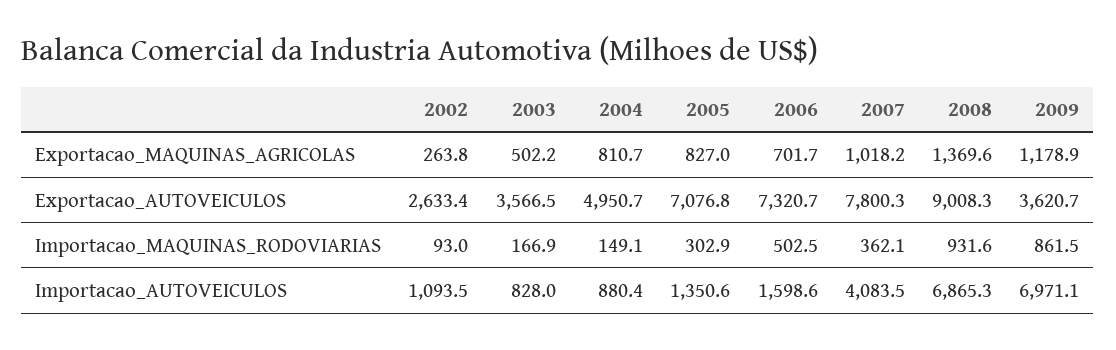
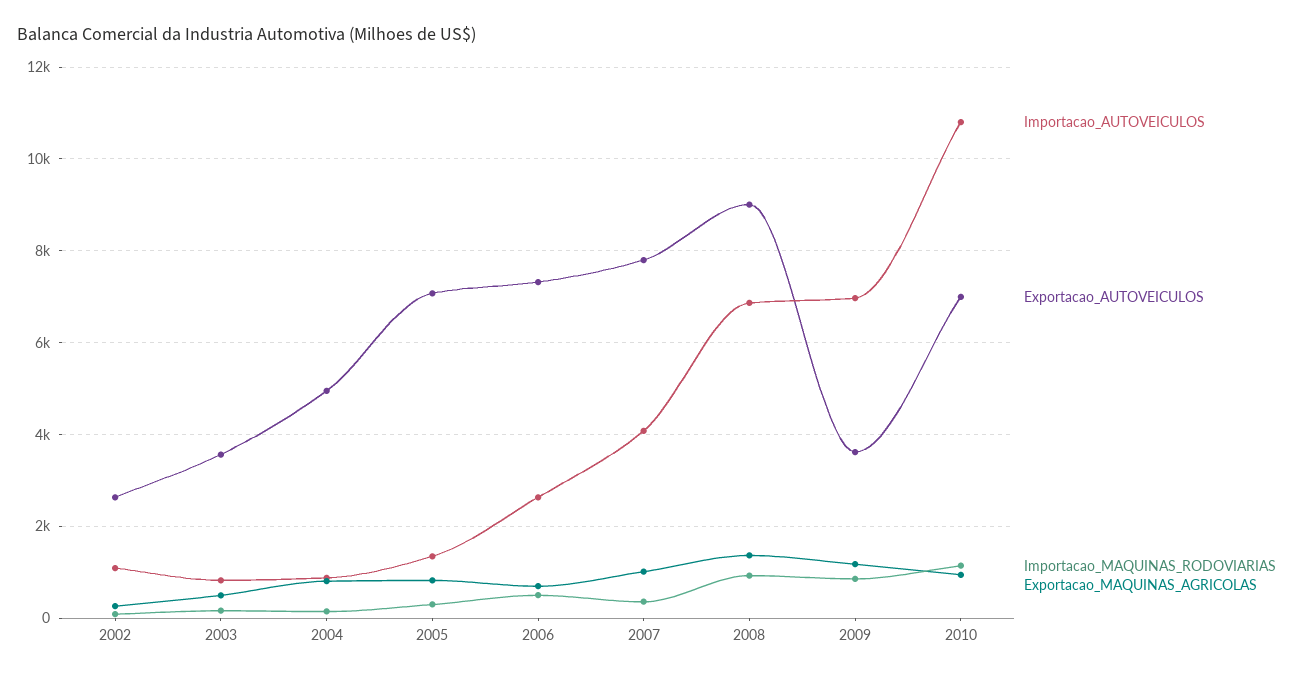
Importacao_AUTOVEICULOS, 2006: 1598.6 -> 2600
Importacao_AUTOVEICULOS, 2010: none -> 10800
Exportacao_AUTOVEICULOS, 2010: none -> 7000
Importacao_MAQUINAS_RODOVIARIAS, 2010: none -> 1200
Exportacao_MAQUINAS_AGRICOLAS, 2010: none -> 1000

